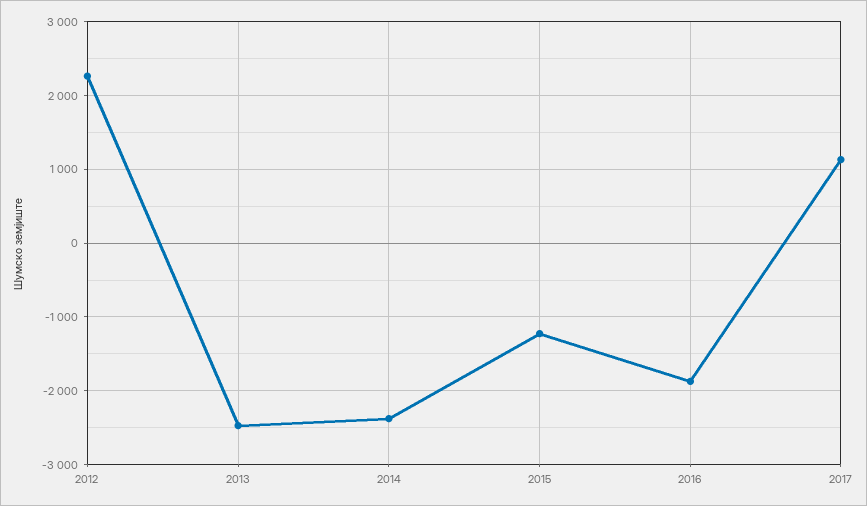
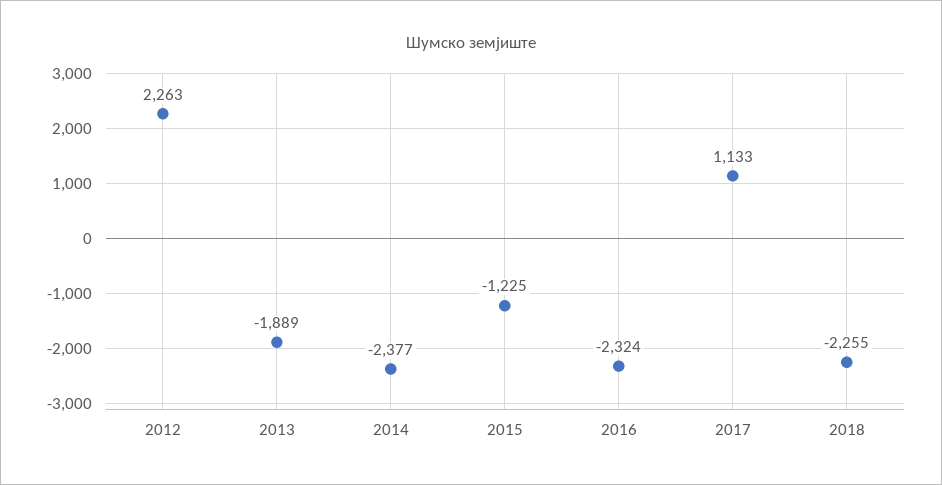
2013: -2500 -> -1889
2016: -1900 -> -2324
2018: none -> -2255

